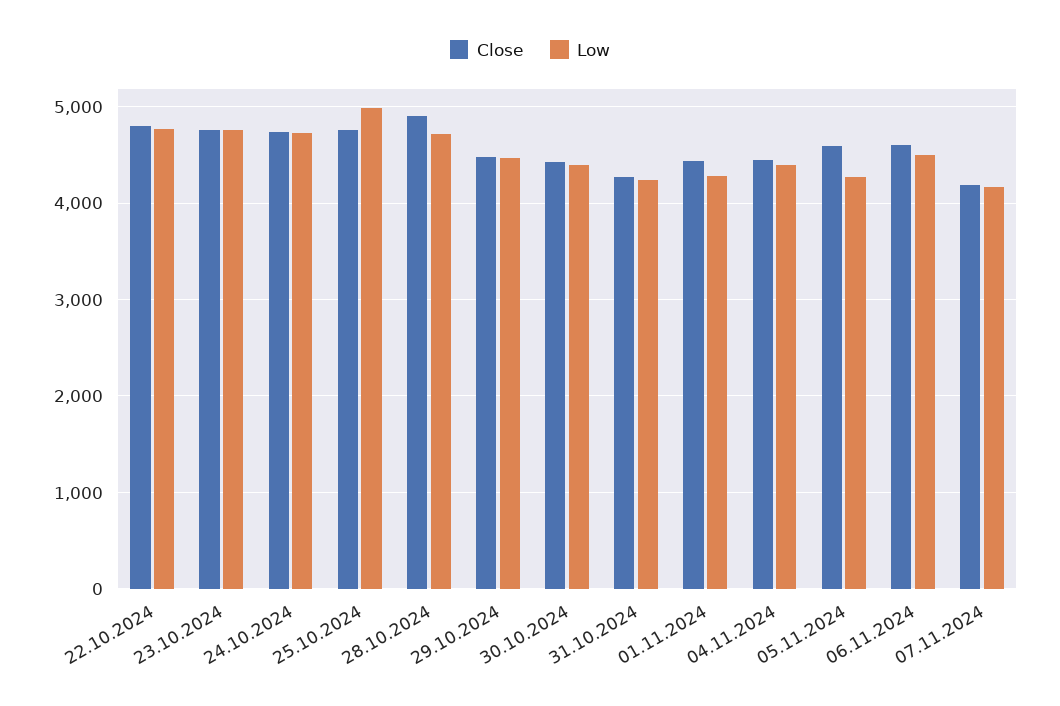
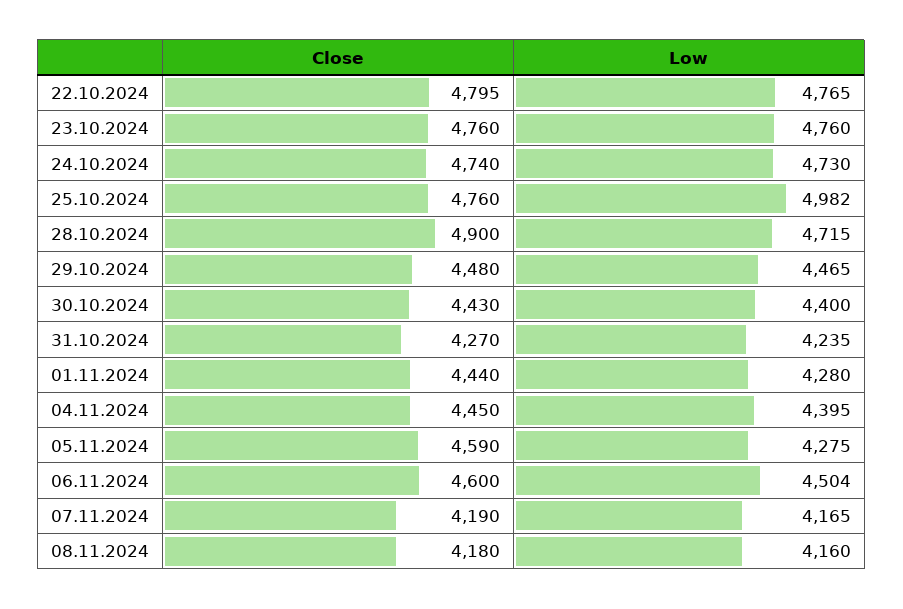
Close, 08.11.2024: none -> 4180
Low, 08.11.2024: none -> 4160

